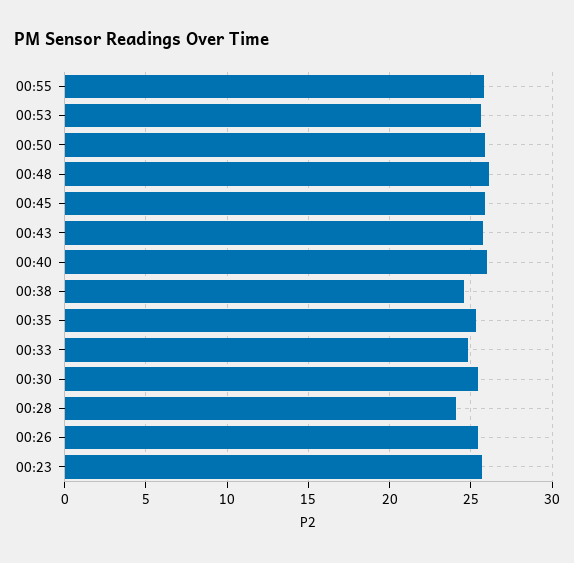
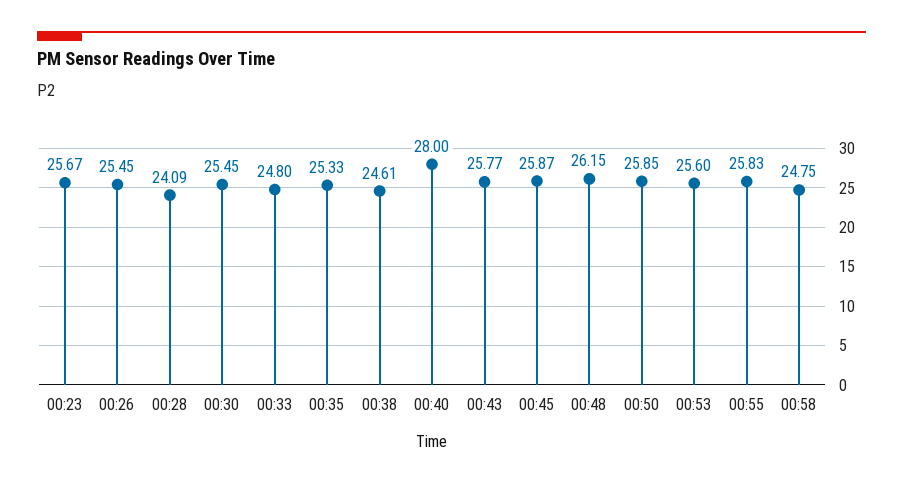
00:40: 26 -> 28
00:58: none -> 24.75

